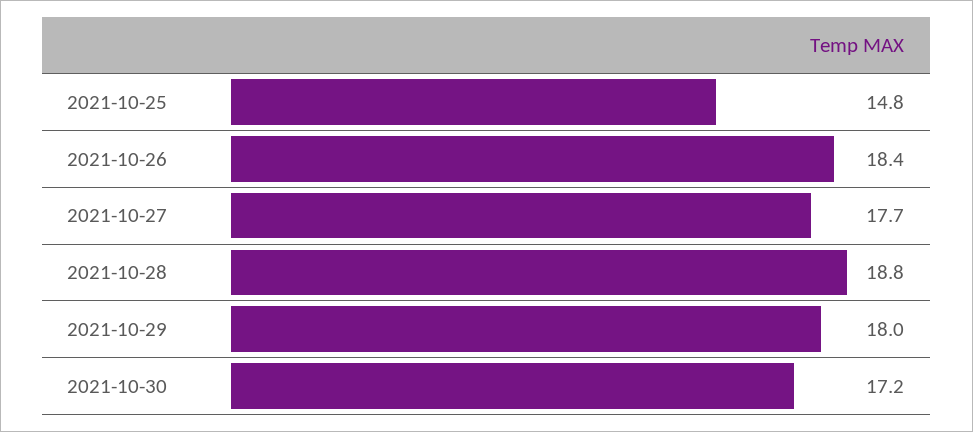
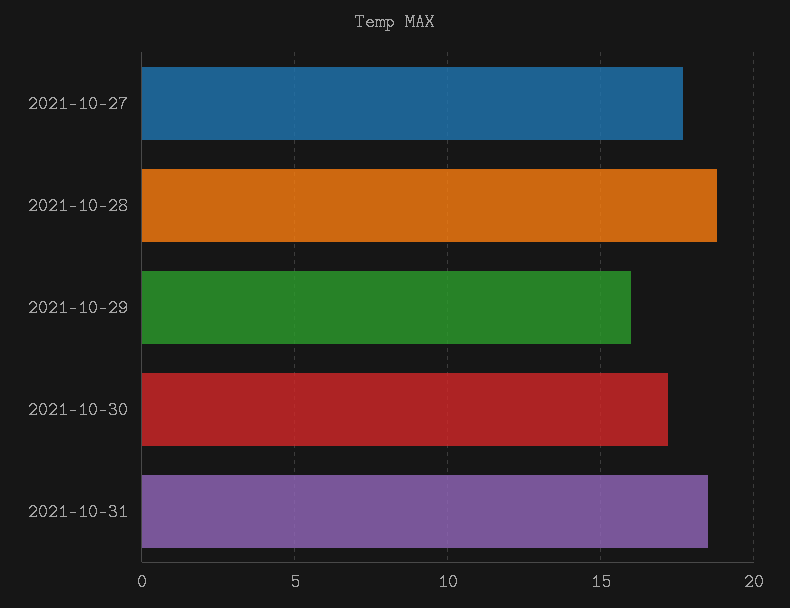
2021-10-25: 14.8 -> none
2021-10-26: 18.4 -> none
2021-10-29: 18 -> 16
2021-10-31: none -> 18.5

